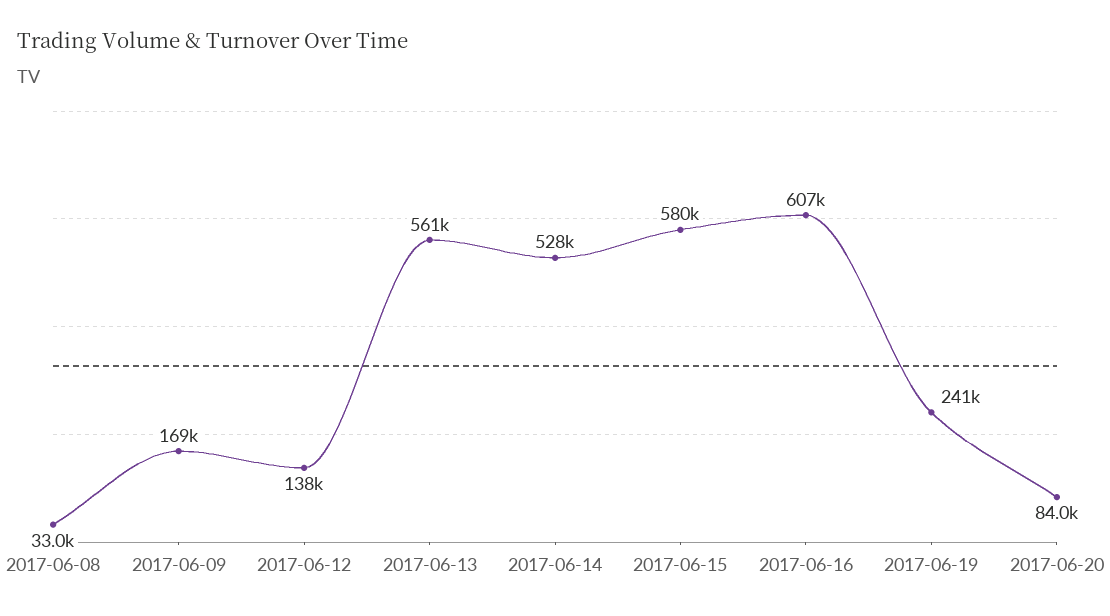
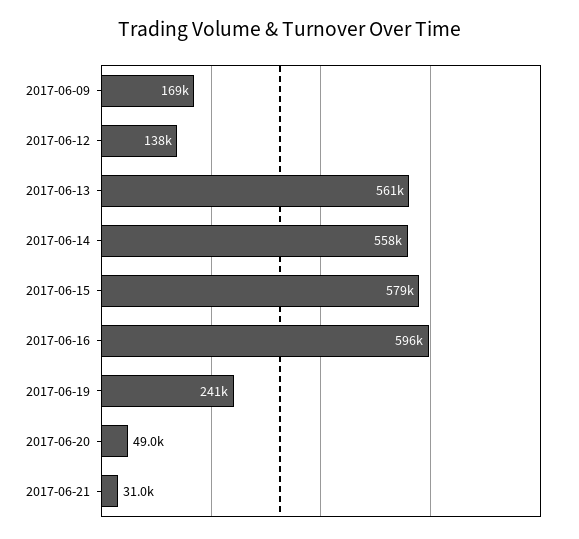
2017-06-08: 33000 -> none
2017-06-14: 528000 -> 558000
2017-06-15: 580000 -> 579000
2017-06-16: 607000 -> 596000
2017-06-20: 84000 -> 49000
2017-06-21: none -> 31000

